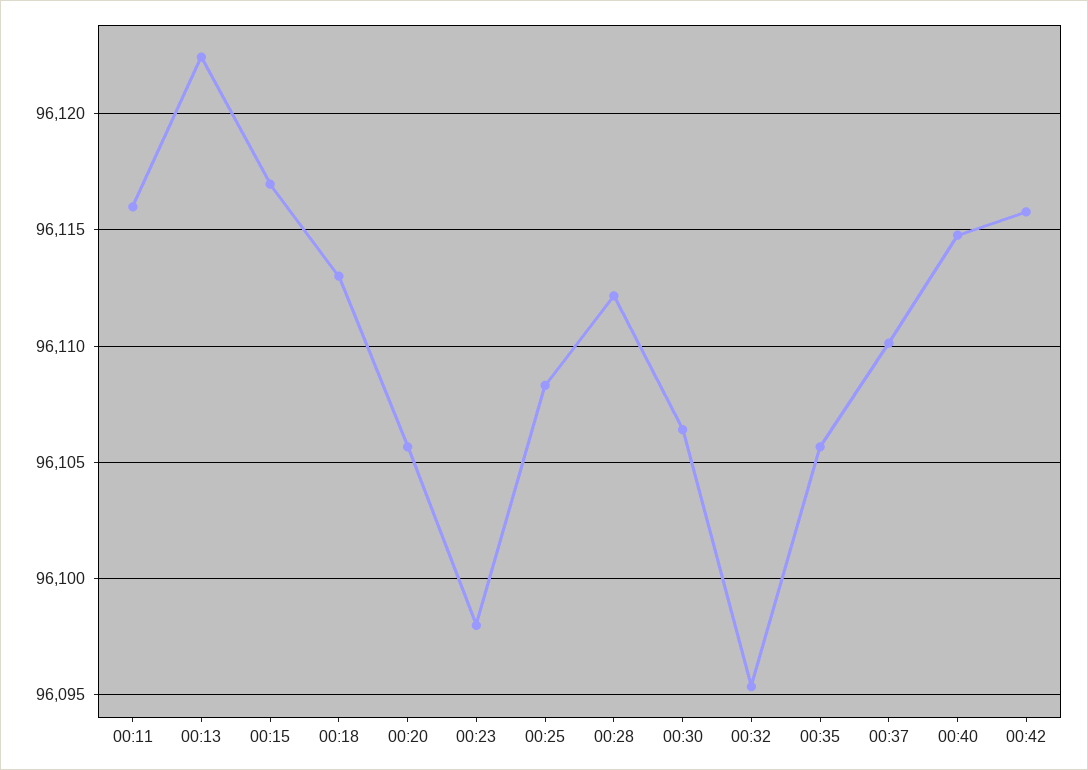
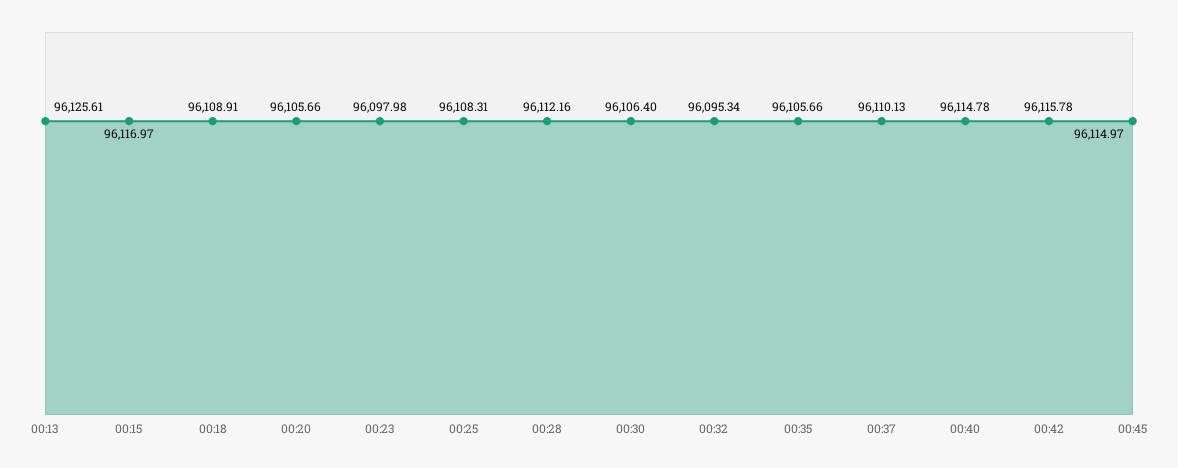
00:11: 96116 -> none
00:13: 96122.5 -> 96125.61
00:18: 96113 -> 96108.91
00:45: none -> 96114.97

